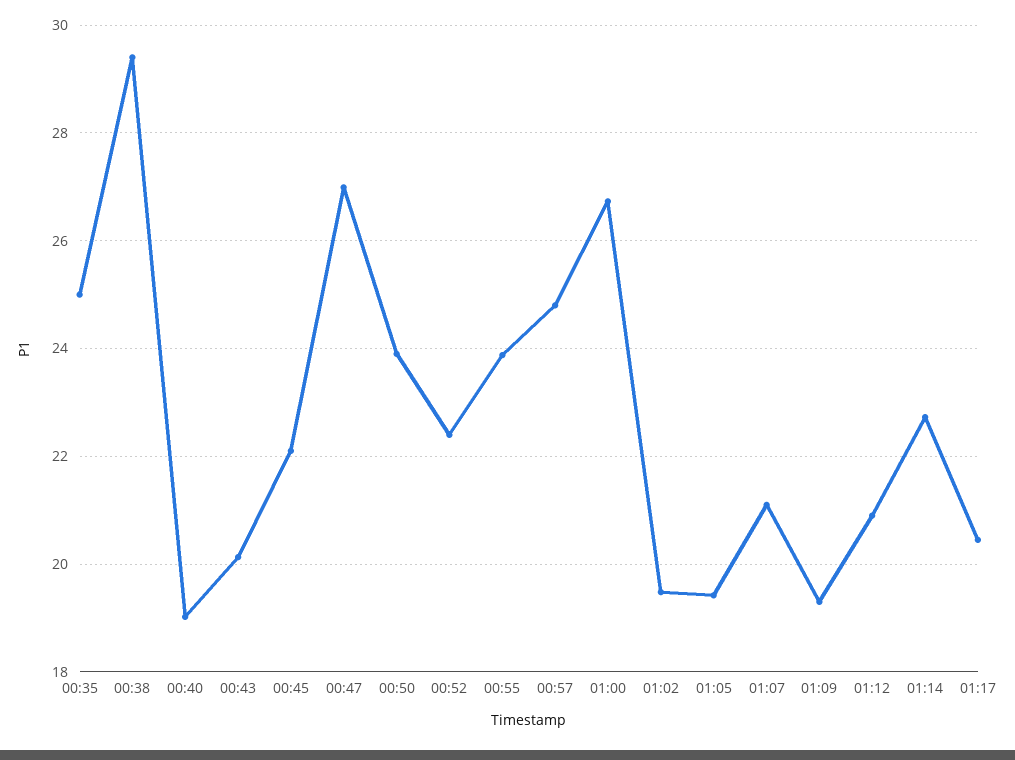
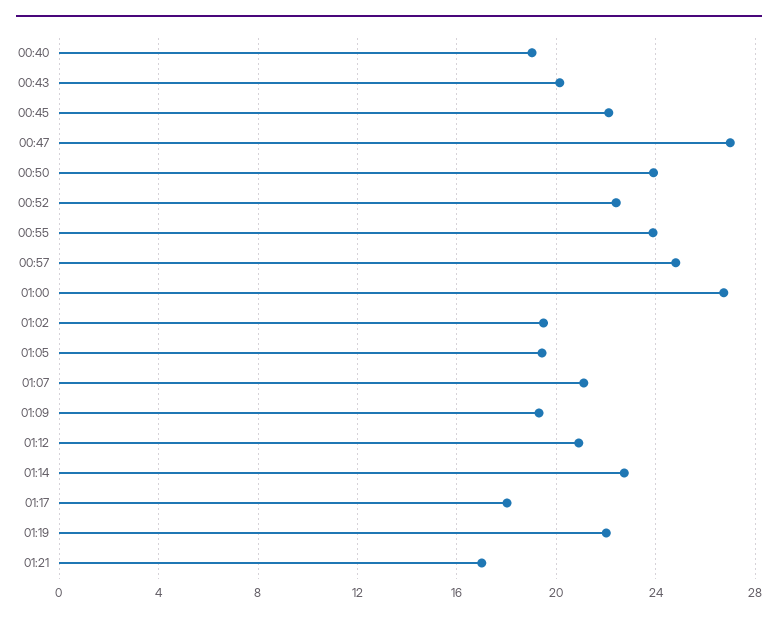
00:35: 25 -> none
00:38: 29.4 -> none
01:17: 20.4 -> 18
01:19: none -> 22
01:21: none -> 17

